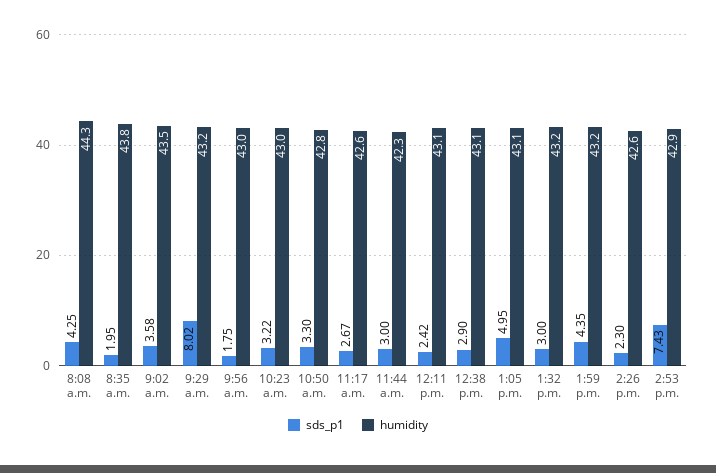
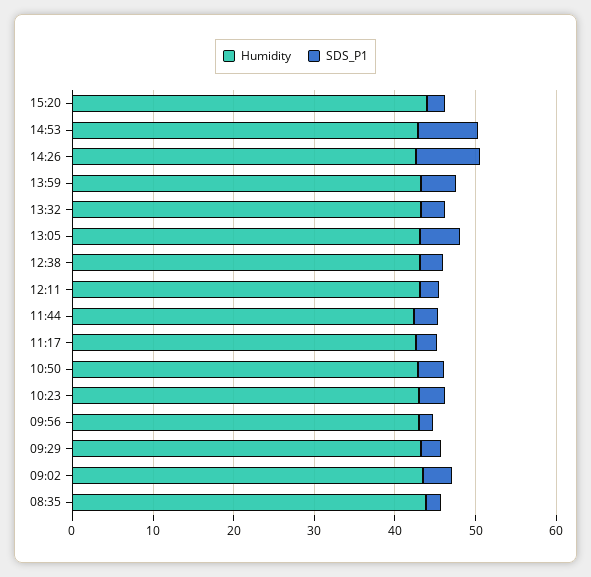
sds_p1, 8:08 a.m.: 4.25 -> none
humidity, 8:08 a.m.: 44.3 -> none
sds_p1, 9:29 a.m.: 8.02 -> 2
sds_p1, 2:26 p.m.: 2.3 -> 8
humidity, 15:20: none -> 44
sds_p1, 15:20: none -> 2

